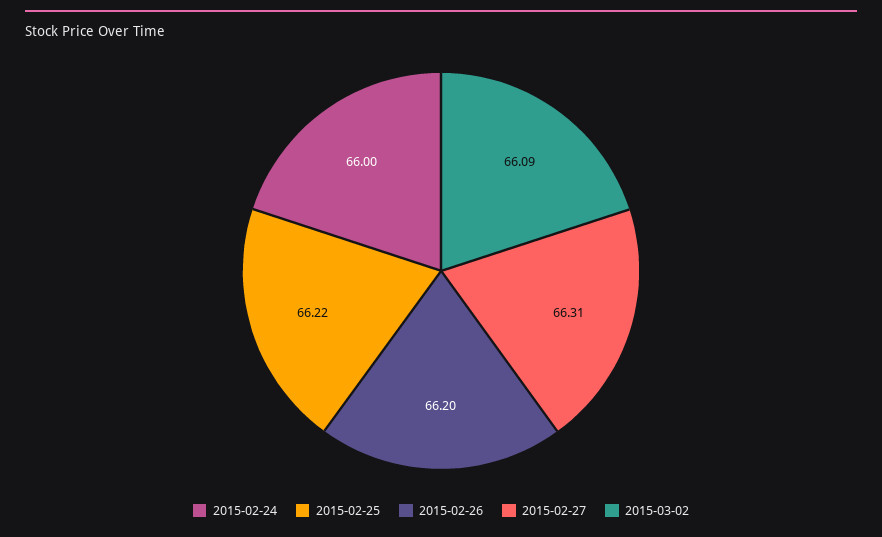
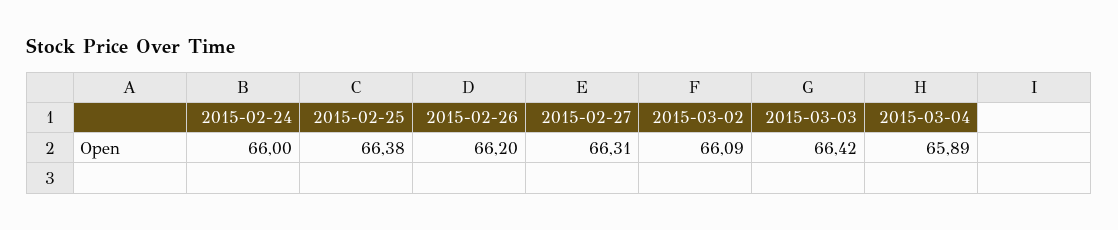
2015-02-25: 66.22 -> 66.38
2015-03-03: none -> 66.42
2015-03-04: none -> 65.89

